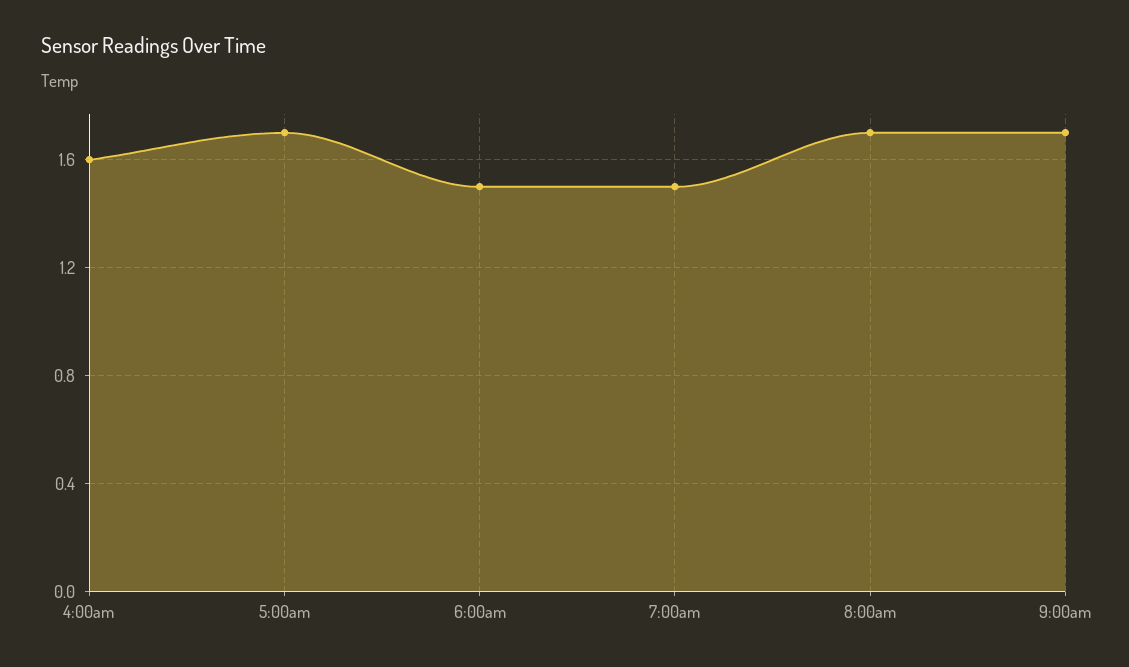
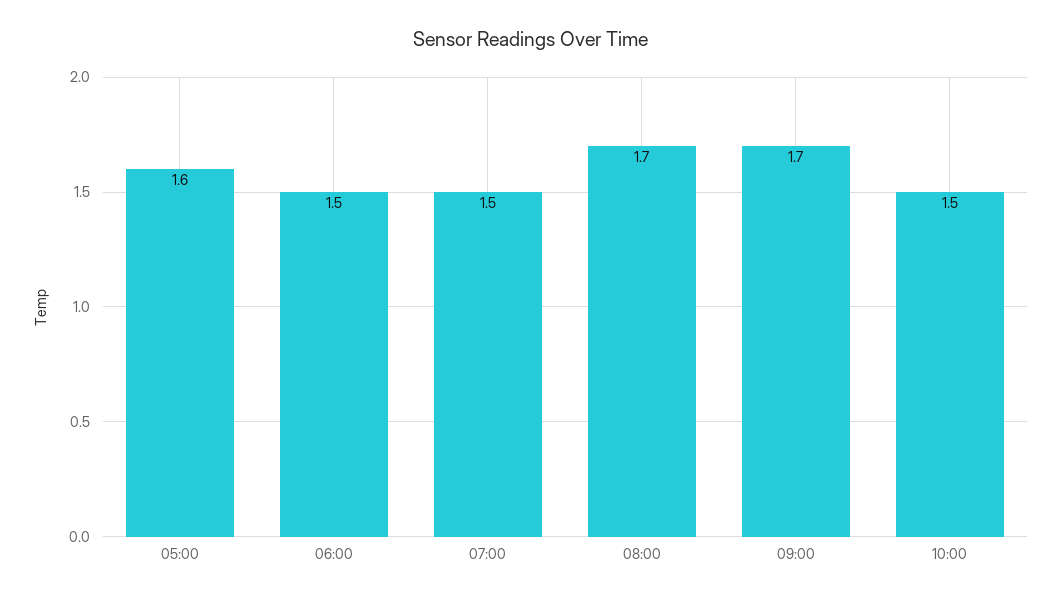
4:00am: 1.6 -> none
5:00am: 1.7 -> 1.6
10:00: none -> 1.5

